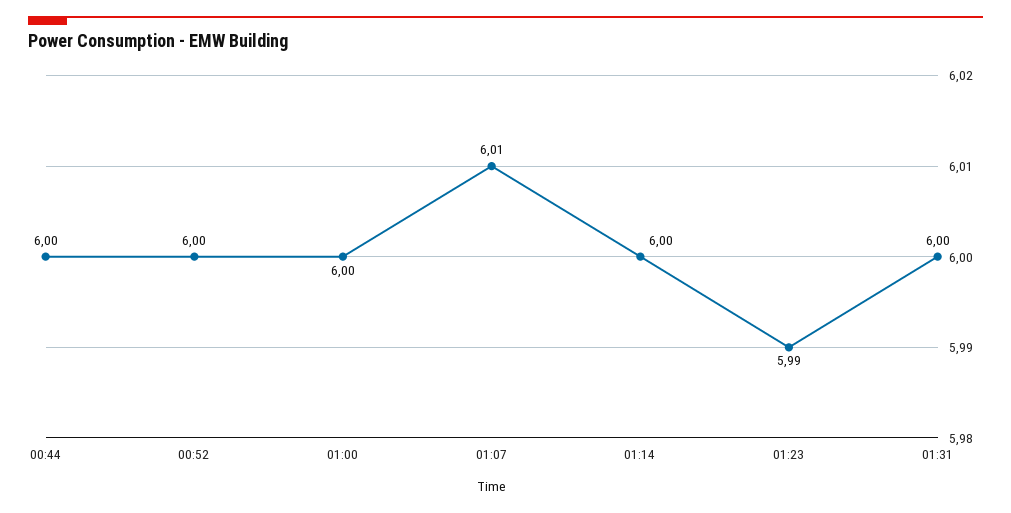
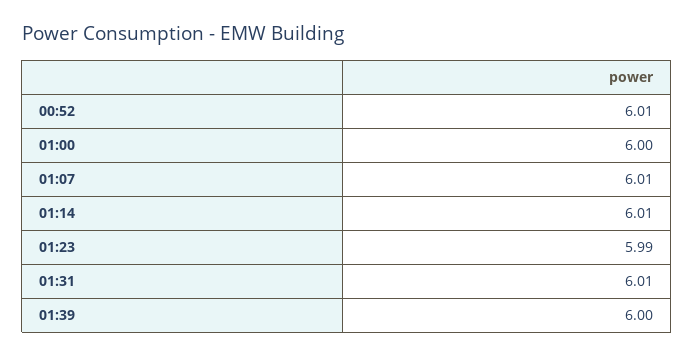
00:44: 6 -> none
00:52: 6 -> 6.01
01:14: 6 -> 6.01
01:31: 6 -> 6.01
01:39: none -> 6

